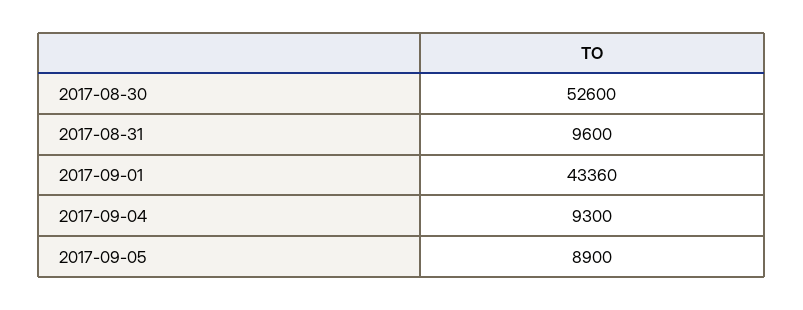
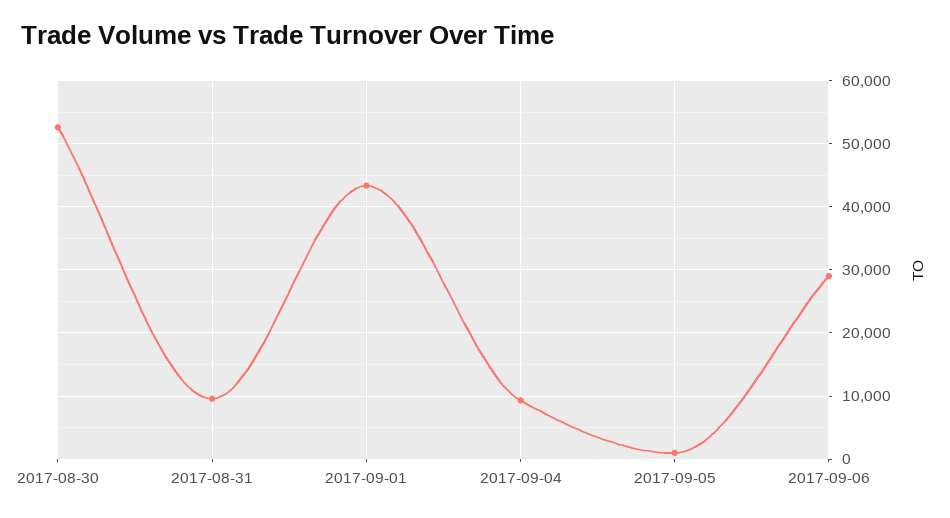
2017-09-05: 8900 -> 1000
2017-09-06: none -> 29000

